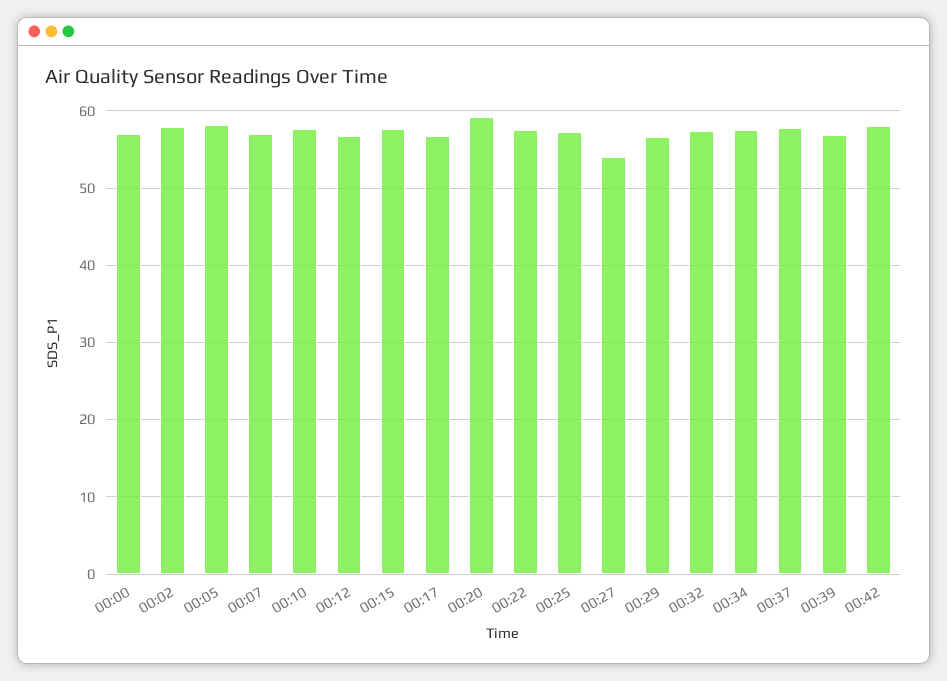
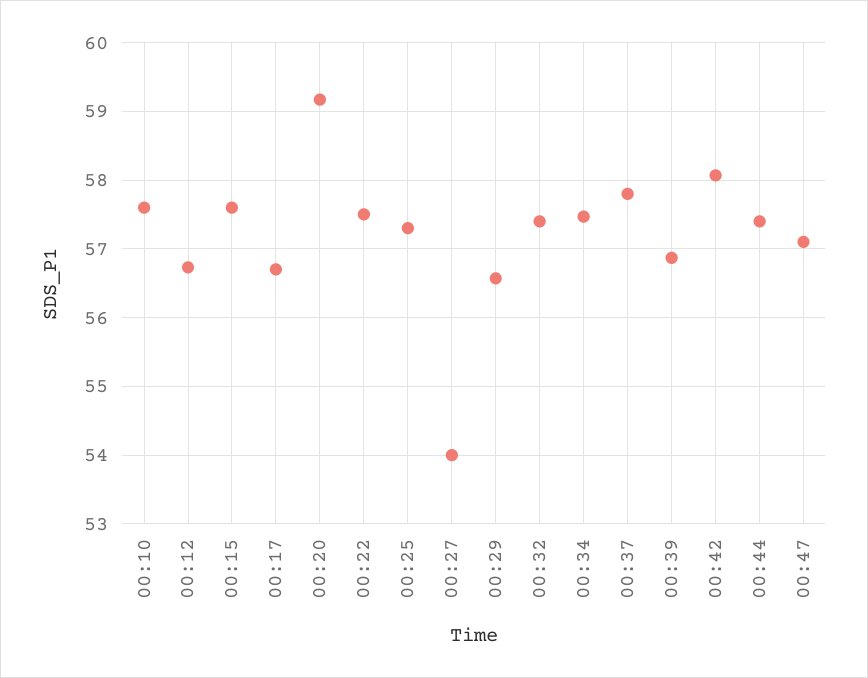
00:00: 57 -> none
00:02: 58 -> none
00:05: 58 -> none
00:07: 57 -> none
00:44: none -> 57.4
00:47: none -> 57.1

